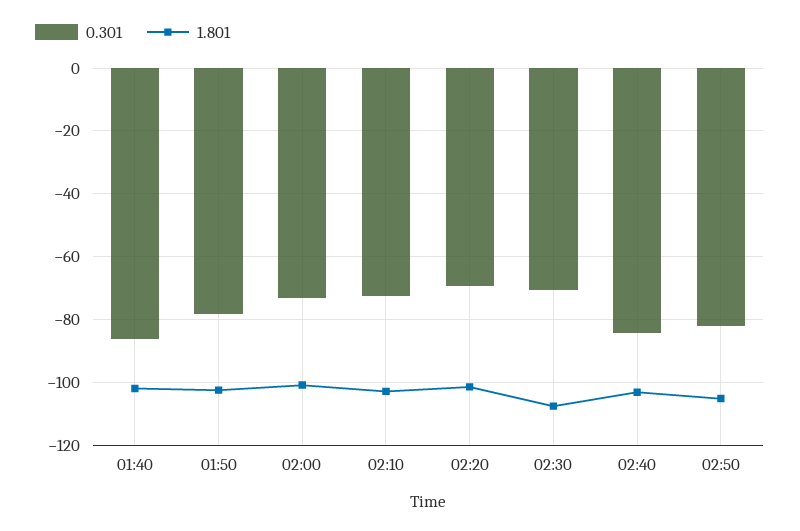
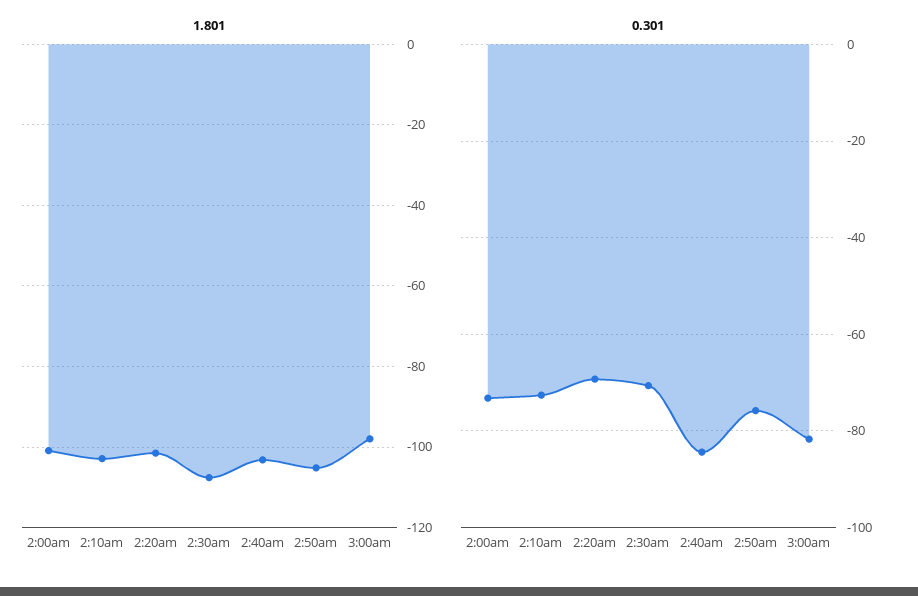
0.301, 01:40: -86 -> none
1.801, 01:40: -102 -> none
0.301, 01:50: -78 -> none
1.801, 01:50: -102 -> none
0.301, 02:50: -82 -> -76
1.801, 3:00am: none -> -98
0.301, 3:00am: none -> -82

